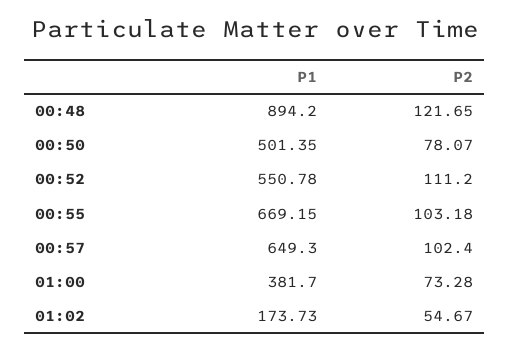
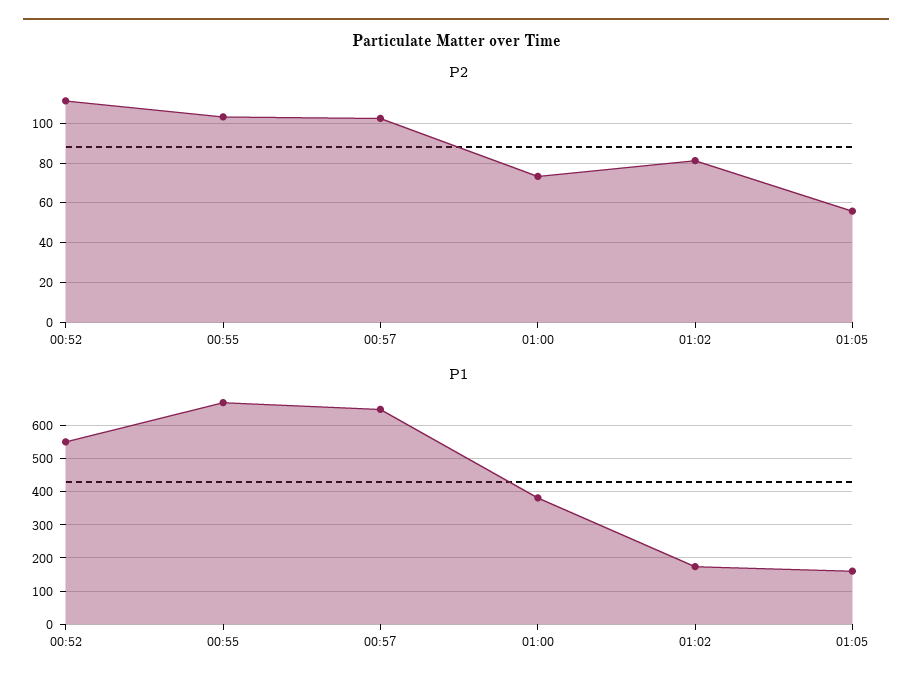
P1, 00:48: 894.2 -> none
P2, 00:48: 121.65 -> none
P1, 00:50: 501.35 -> none
P2, 00:50: 78.07 -> none
P2, 01:02: 54.67 -> 80
P2, 01:05: none -> 55
P1, 01:05: none -> 160

